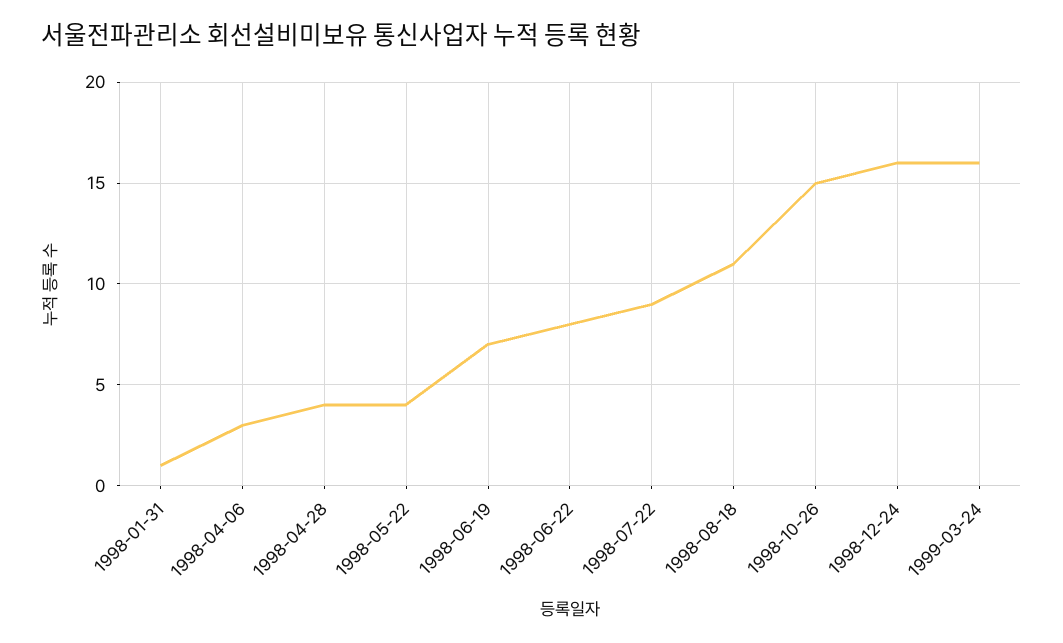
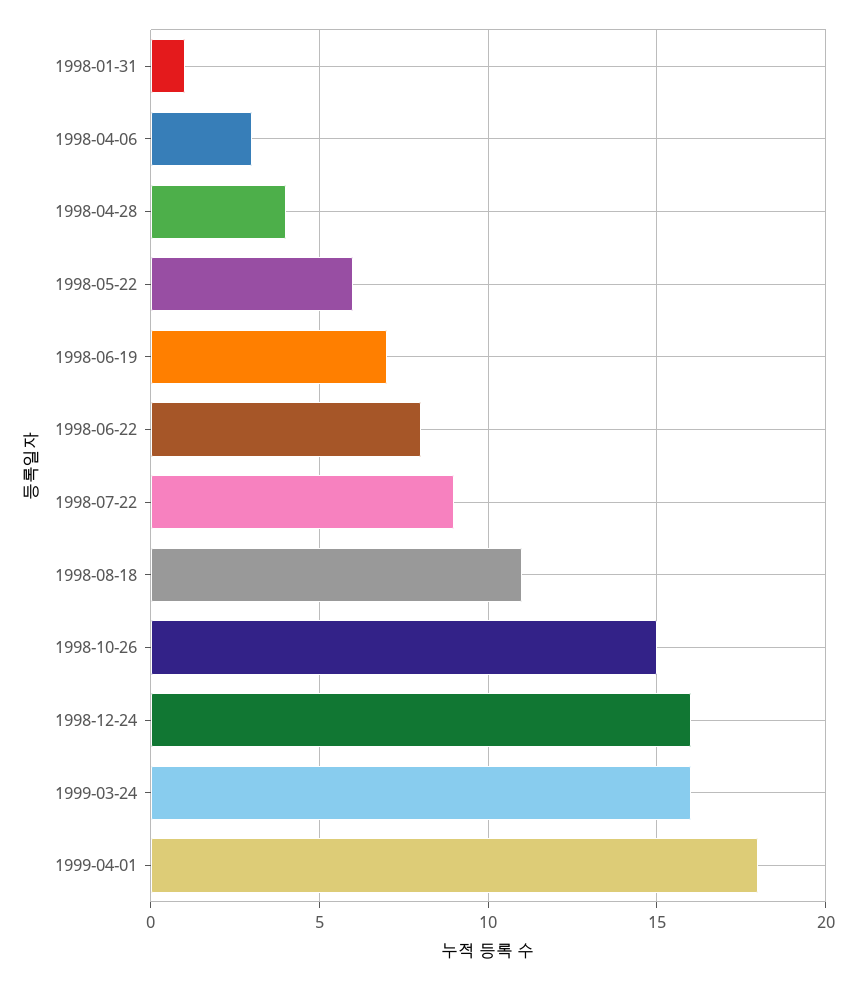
1998-05-22: 4 -> 6
1999-04-01: none -> 18

